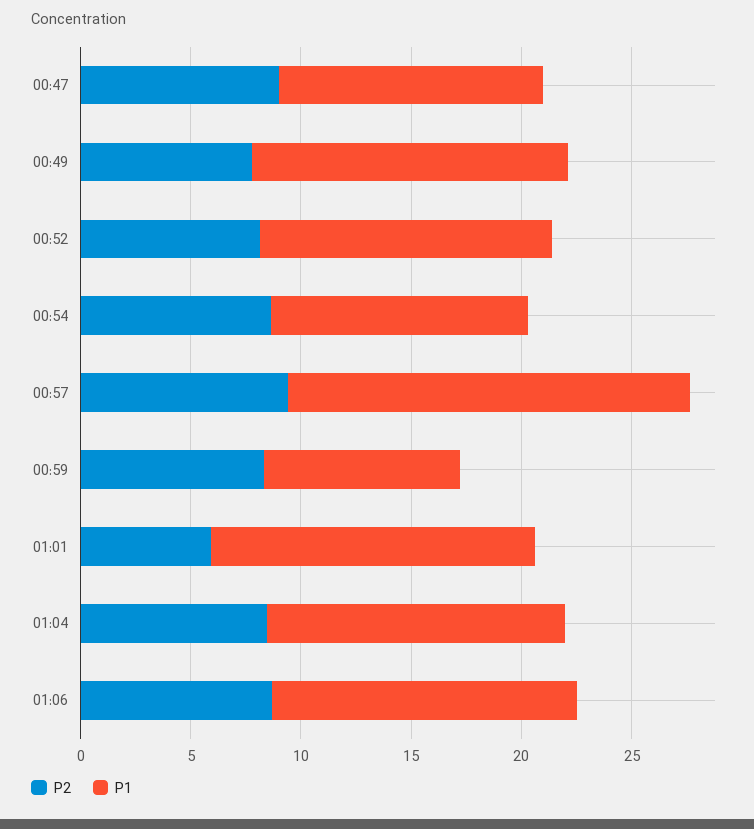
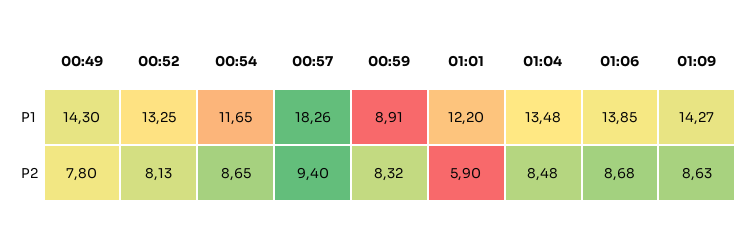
P2, 00:47: 9 -> none
P1, 00:47: 12 -> none
P1, 01:01: 15 -> 12.2
P1, 01:09: none -> 14.27
P2, 01:09: none -> 8.63

